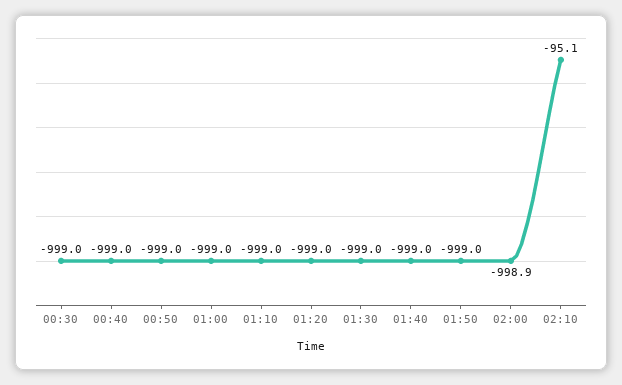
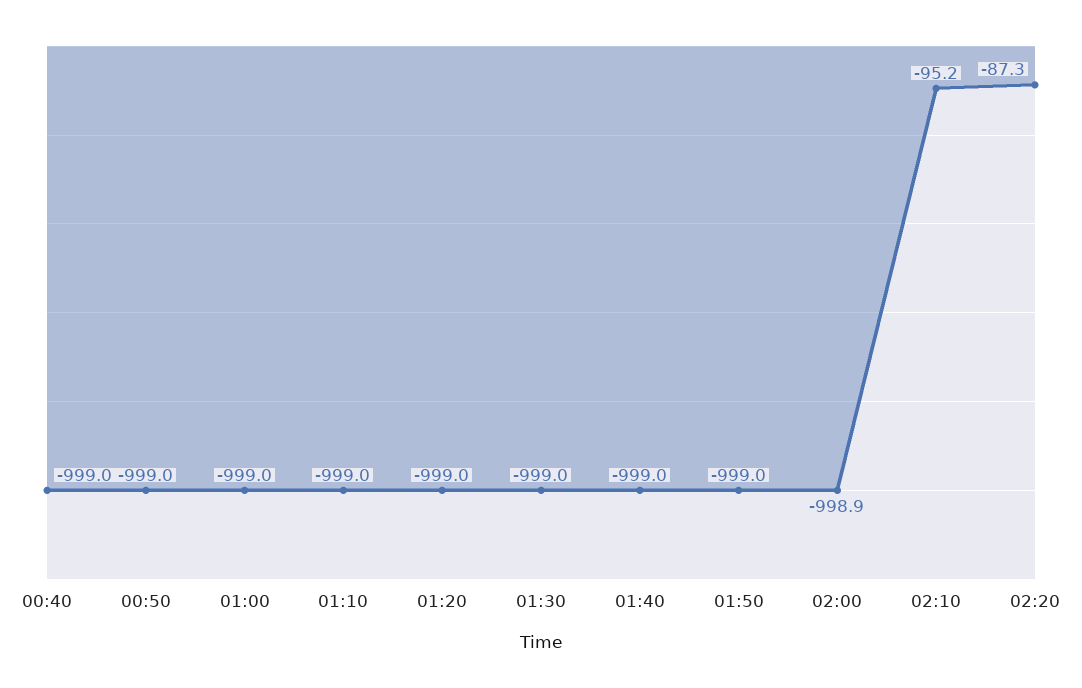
00:30: -999 -> none
02:10: -95.1 -> -95.2
02:20: none -> -87.3

